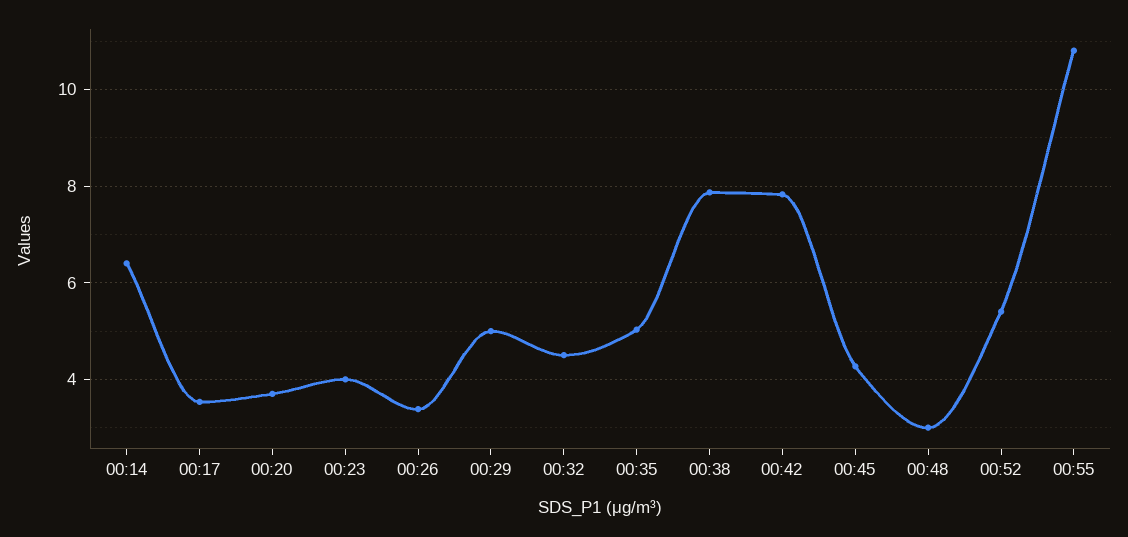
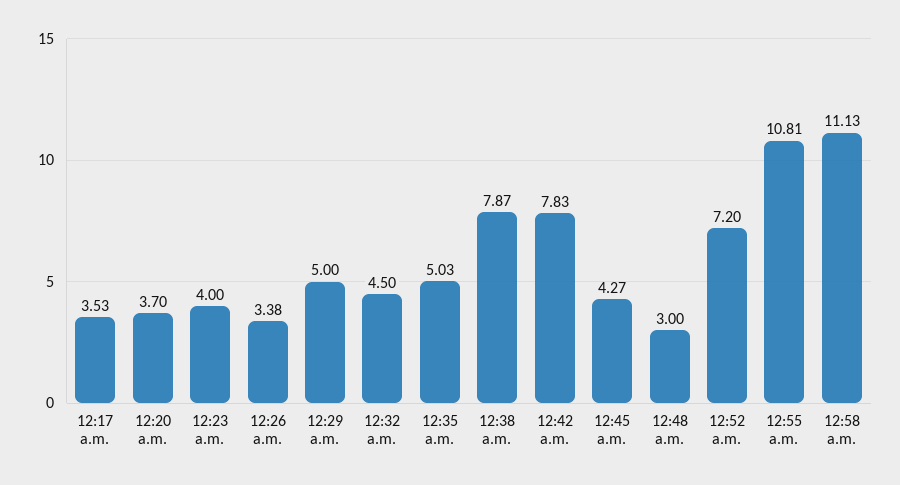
00:14: 6.4 -> none
00:52: 5.4 -> 7.2
12:58 a.m.: none -> 11.13

